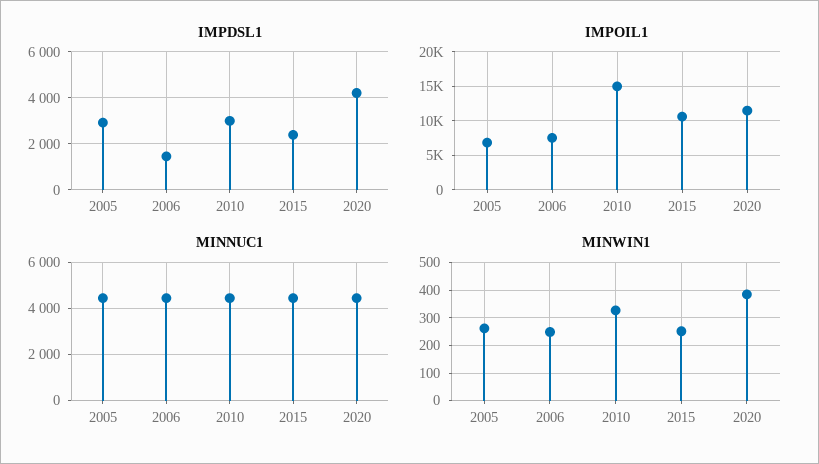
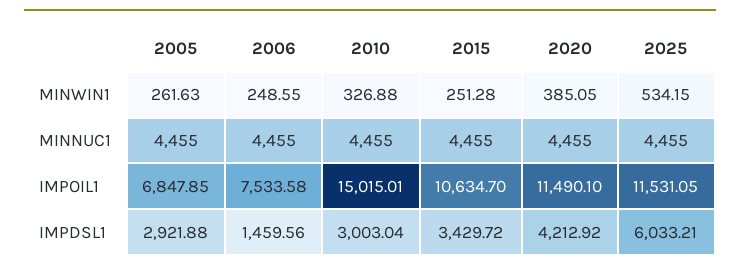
IMPDSL1, 2015: 2500 -> 3429.72
MINWIN1, 2025: none -> 534.15
MINNUC1, 2025: none -> 4455
IMPOIL1, 2025: none -> 11531.05
IMPDSL1, 2025: none -> 6033.21

